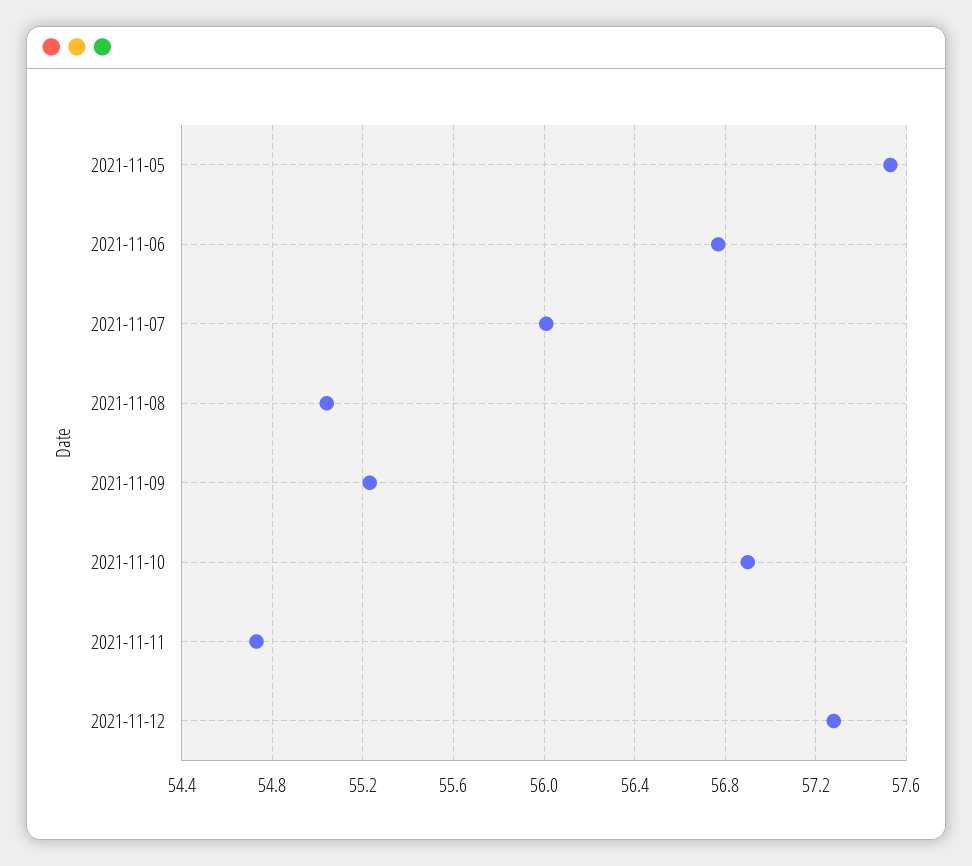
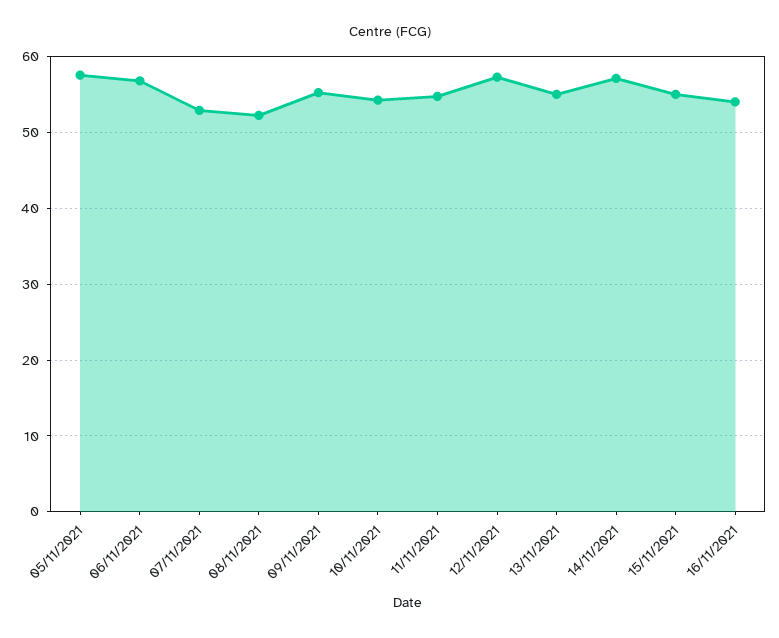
2021-11-07: 56 -> 53
2021-11-08: 55.05 -> 52
2021-11-10: 56.9 -> 54
13/11/2021: none -> 55
14/11/2021: none -> 57
15/11/2021: none -> 55
16/11/2021: none -> 54

